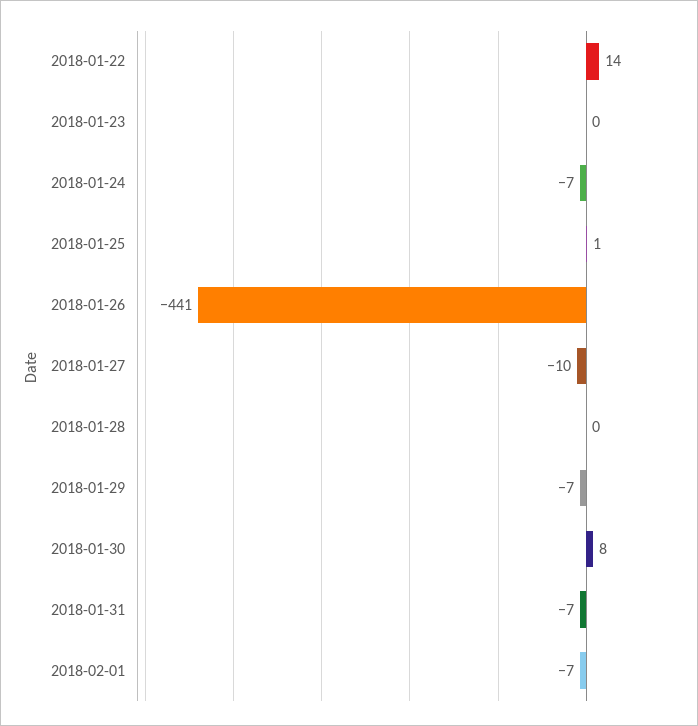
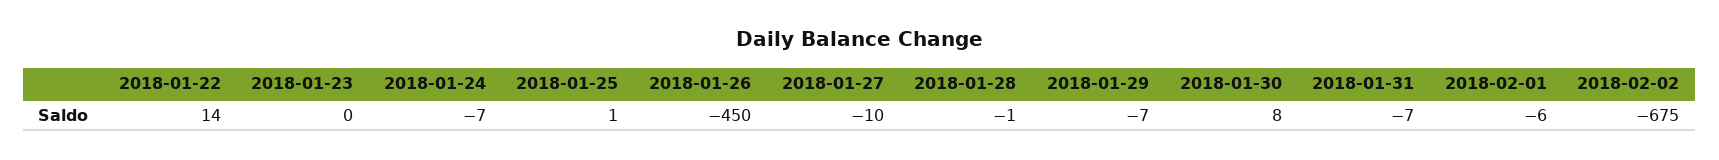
2018-01-26: -441 -> -450
2018-01-28: 0 -> -1
2018-02-01: -7 -> -6
2018-02-02: none -> -675

